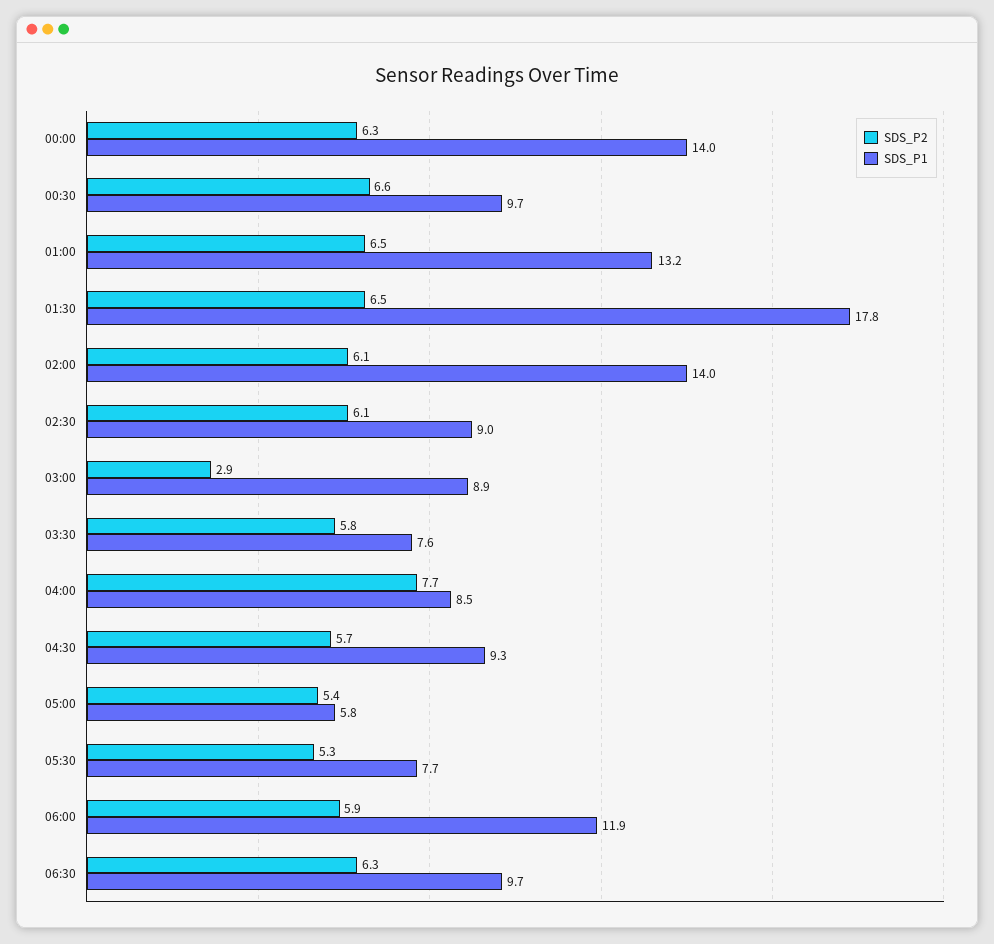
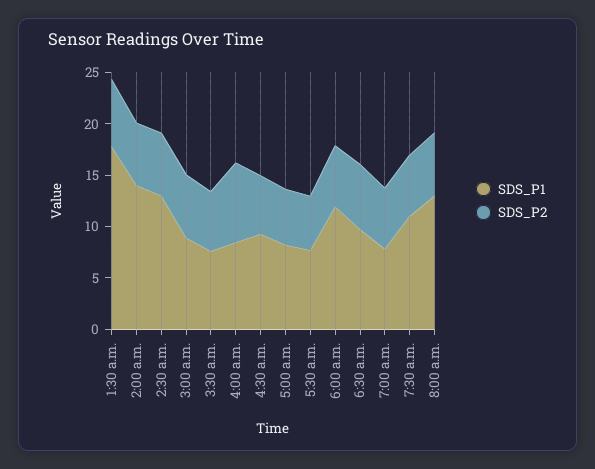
SDS_P2, 00:00: 6.3 -> none
SDS_P1, 00:00: 14 -> none
SDS_P2, 00:30: 6.6 -> none
SDS_P1, 00:30: 9.7 -> none
SDS_P2, 01:00: 6.5 -> none
SDS_P1, 01:00: 13.2 -> none
SDS_P1, 02:30: 9 -> 13
SDS_P2, 03:00: 2.9 -> 6
SDS_P1, 05:00: 5.8 -> 8
SDS_P1, 7:00 a.m.: none -> 8
SDS_P2, 7:00 a.m.: none -> 6
SDS_P1, 7:30 a.m.: none -> 11
SDS_P2, 7:30 a.m.: none -> 6
SDS_P1, 8:00 a.m.: none -> 13
SDS_P2, 8:00 a.m.: none -> 6

